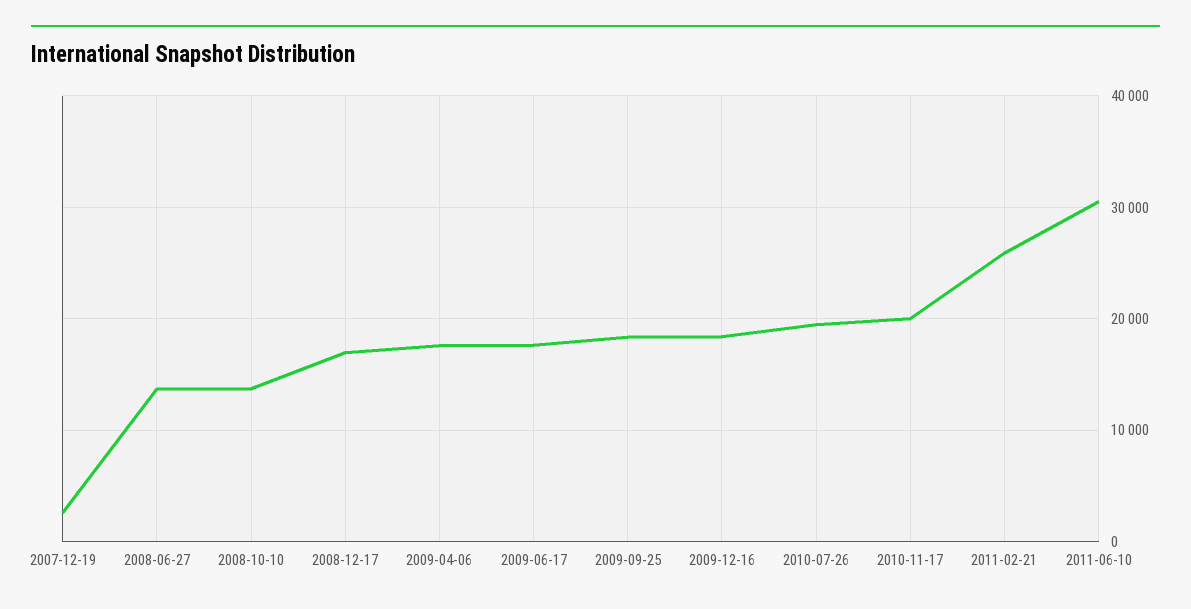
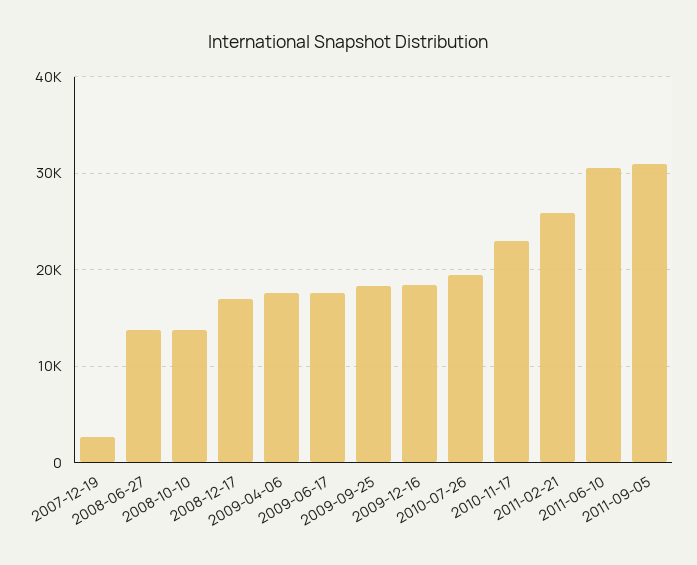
2010-11-17: 20000 -> 23000
2011-09-05: none -> 31000

